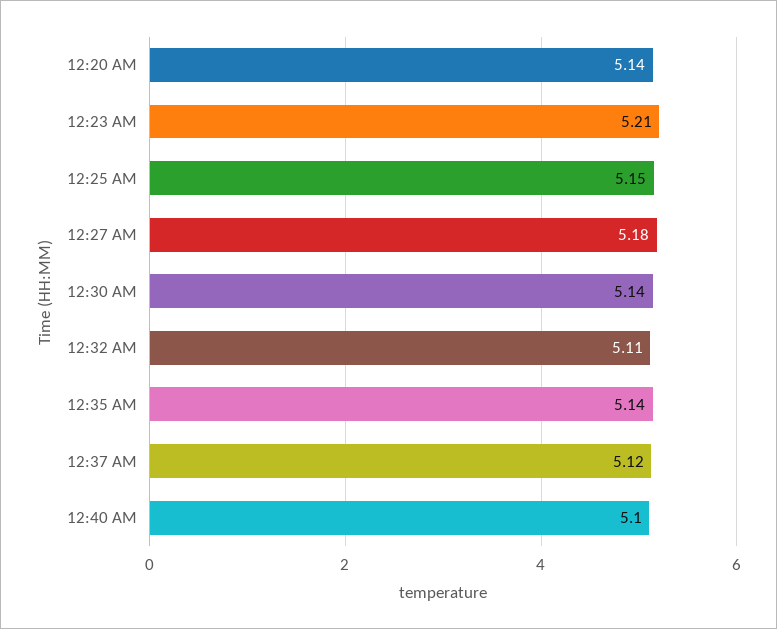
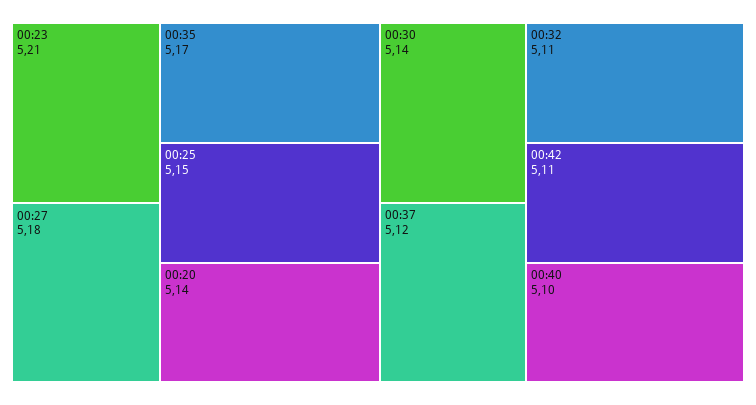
12:35 AM: 5.14 -> 5.17
00:42: none -> 5.11

